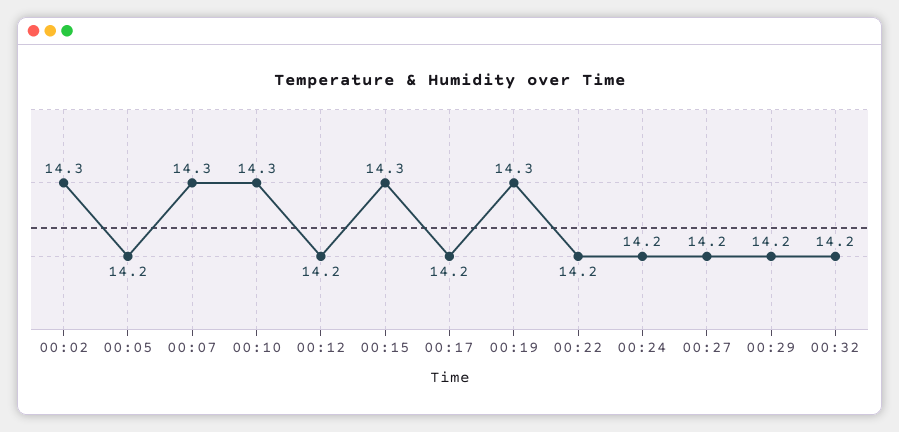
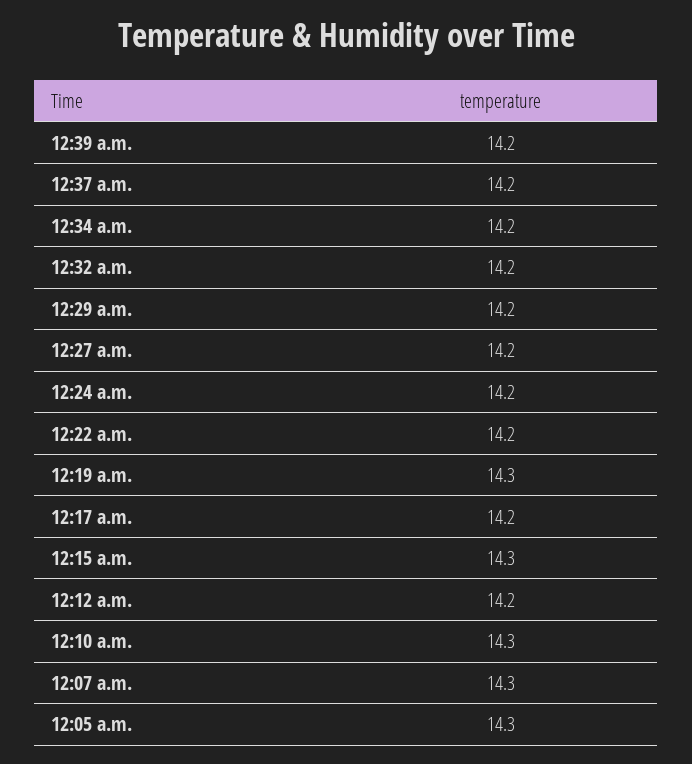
00:02: 14.3 -> none
00:05: 14.2 -> 14.3
12:39 a.m.: none -> 14.2
12:37 a.m.: none -> 14.2
12:34 a.m.: none -> 14.2

